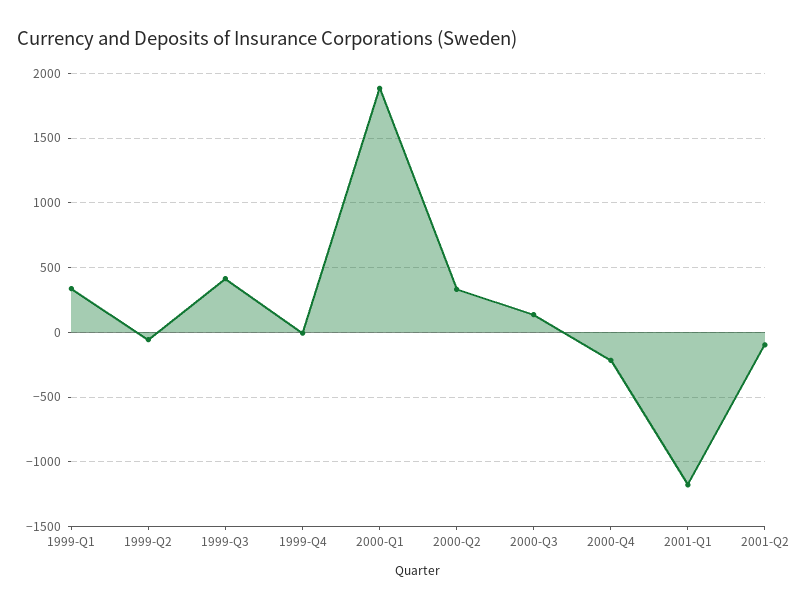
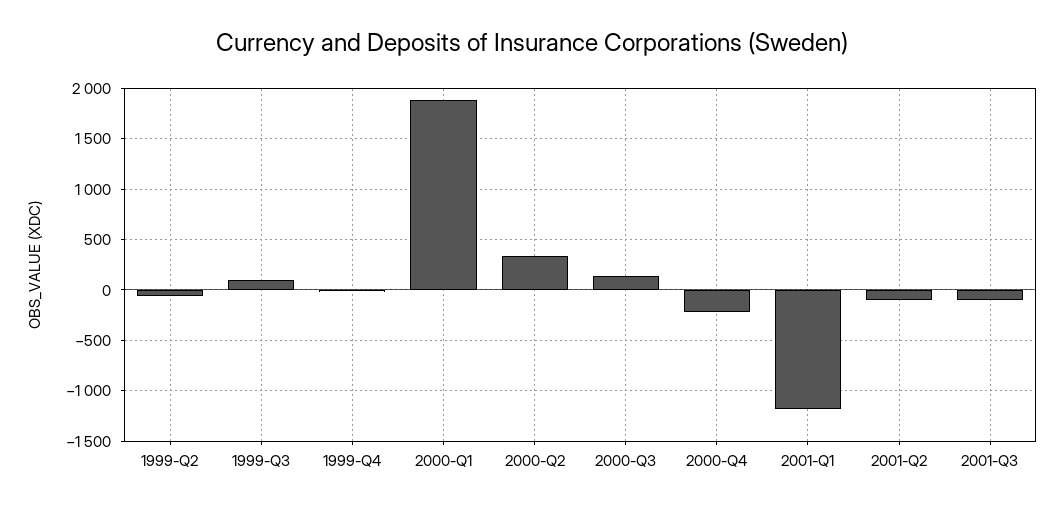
1999-Q1: 350 -> none
1999-Q3: 400 -> 100
2001-Q3: none -> -100

